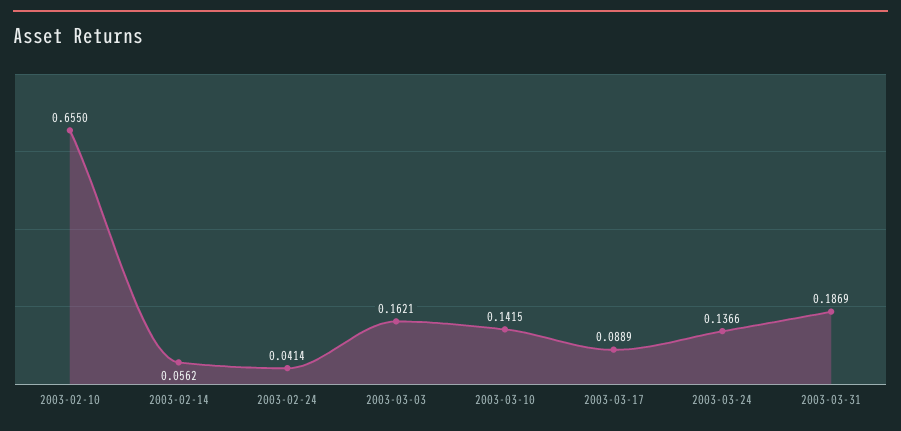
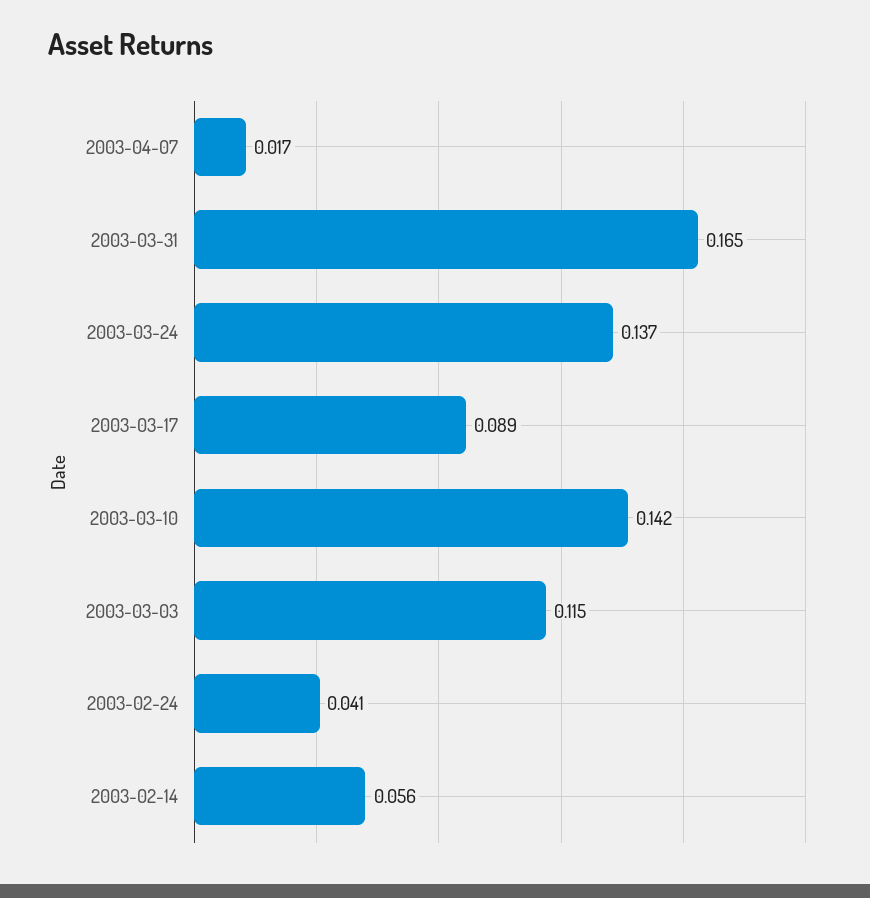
2003-02-10: 0.655 -> none
2003-03-03: 0.1621 -> 0.115
2003-03-31: 0.1869 -> 0.165
2003-04-07: none -> 0.017

